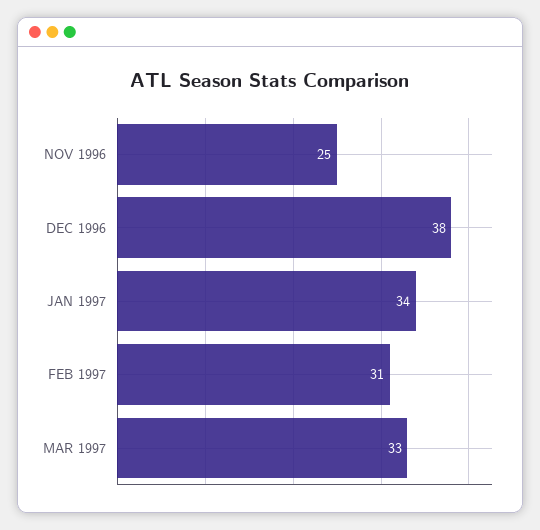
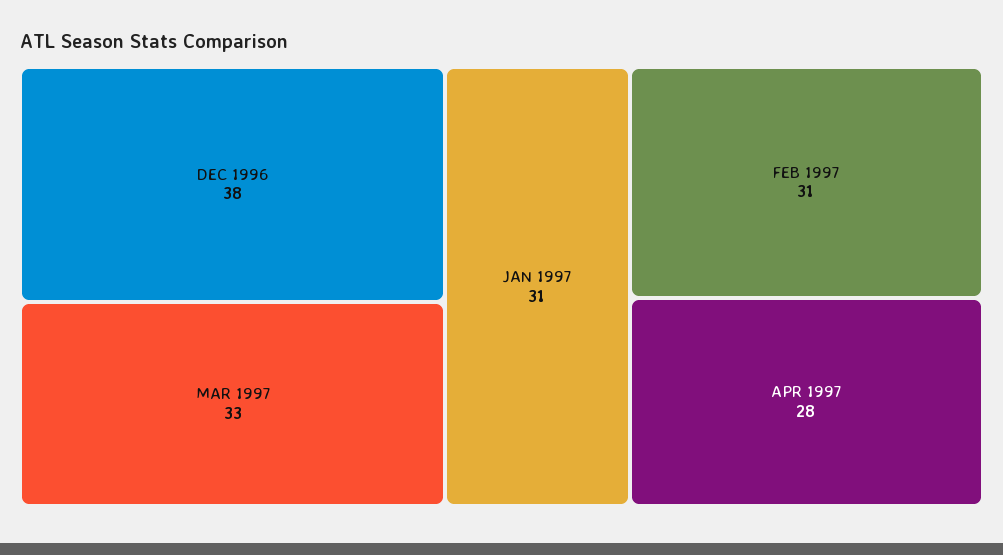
NOV 1996: 25 -> none
JAN 1997: 34 -> 31
APR 1997: none -> 28

